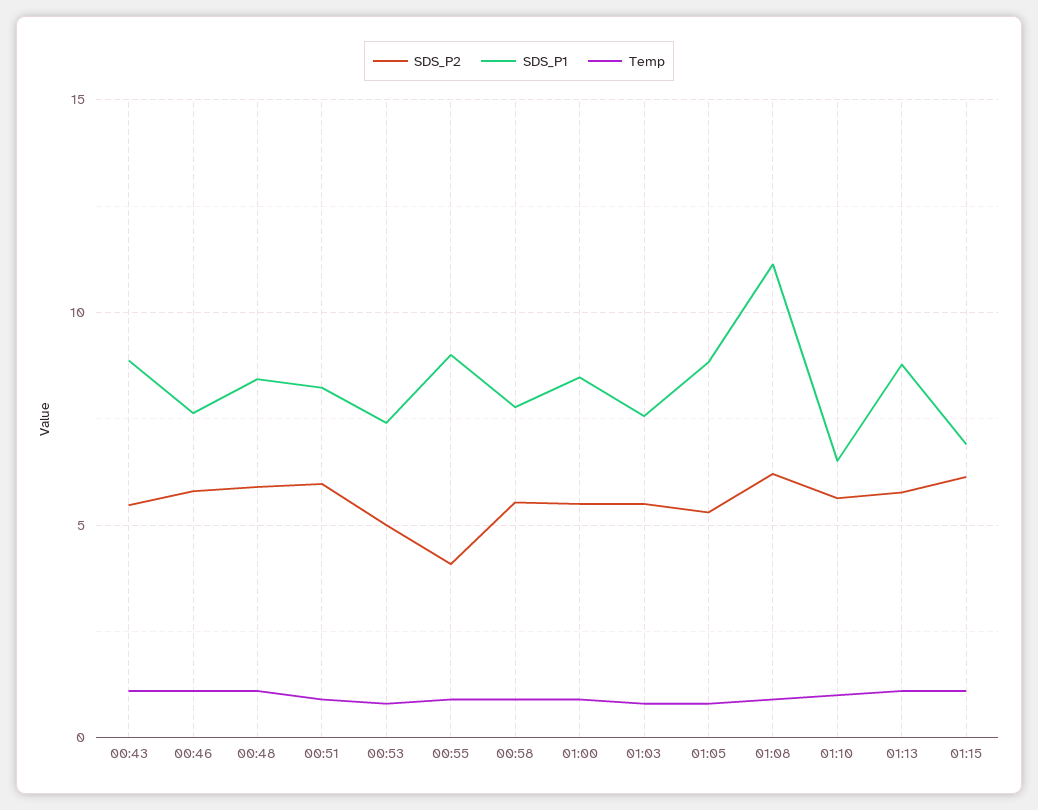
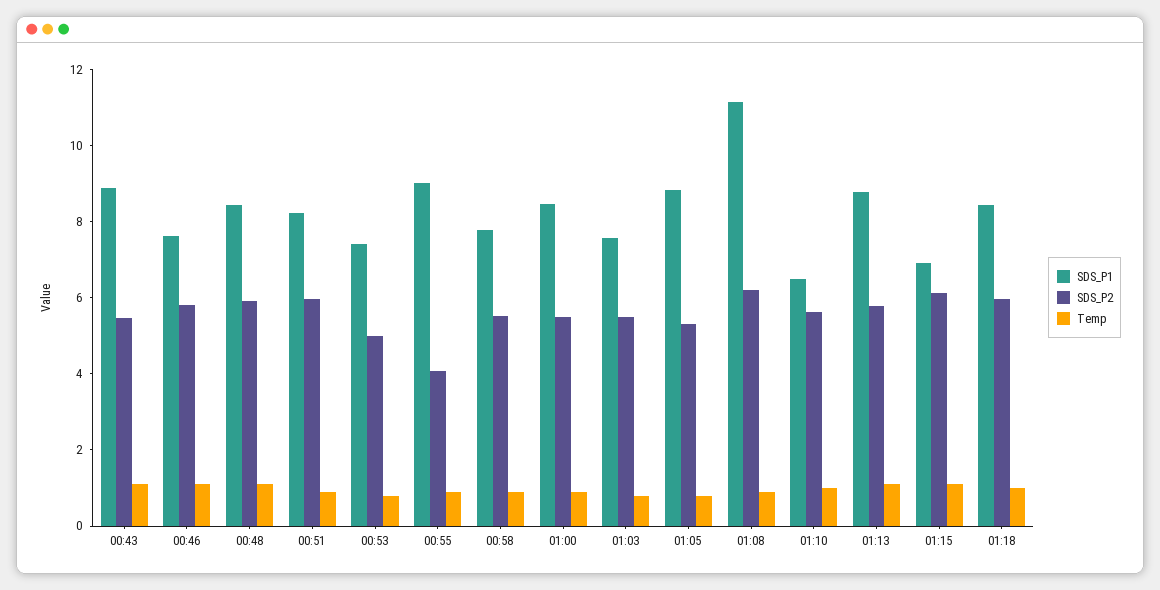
SDS_P1, 01:18: none -> 8.5
SDS_P2, 01:18: none -> 6
Temp, 01:18: none -> 1

